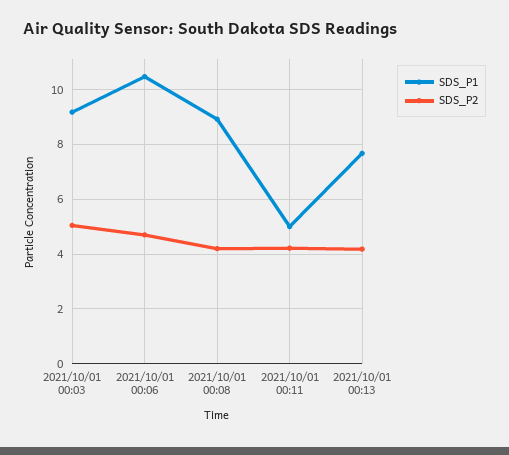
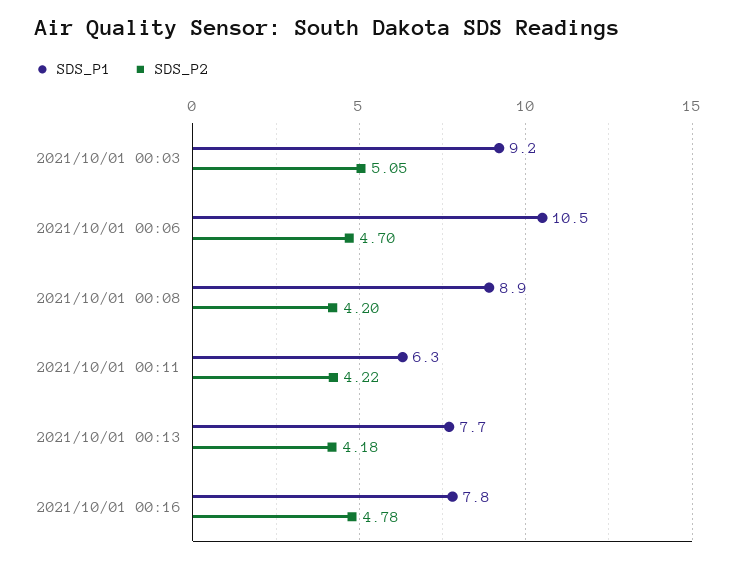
SDS_P1, 2021/10/01 00:11: 5 -> 6.3
SDS_P1, 2021/10/01 00:16: none -> 7.8
SDS_P2, 2021/10/01 00:16: none -> 4.78

